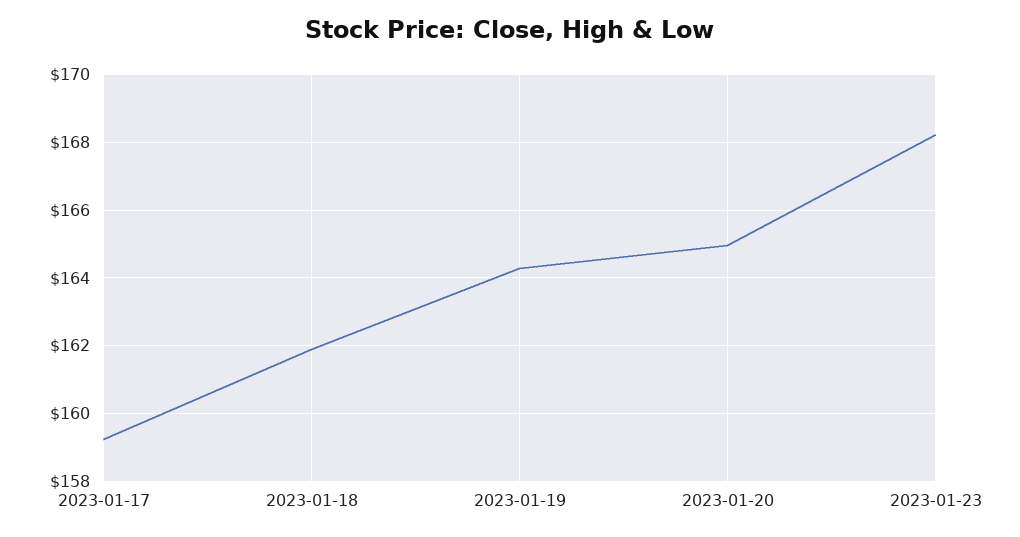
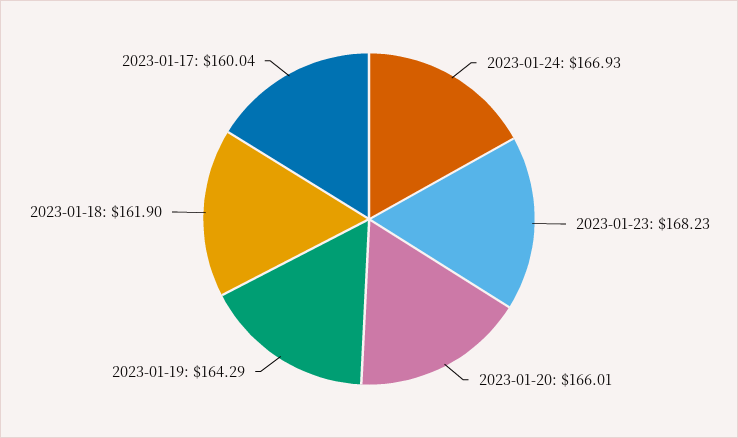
2023-01-17: 159.2 -> 160.04
2023-01-20: 165 -> 166.01
2023-01-24: none -> 166.93

